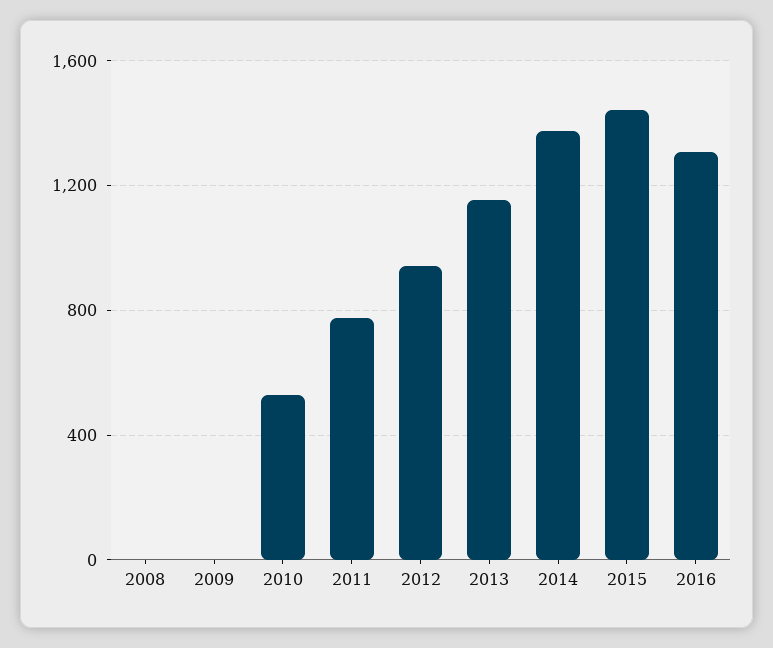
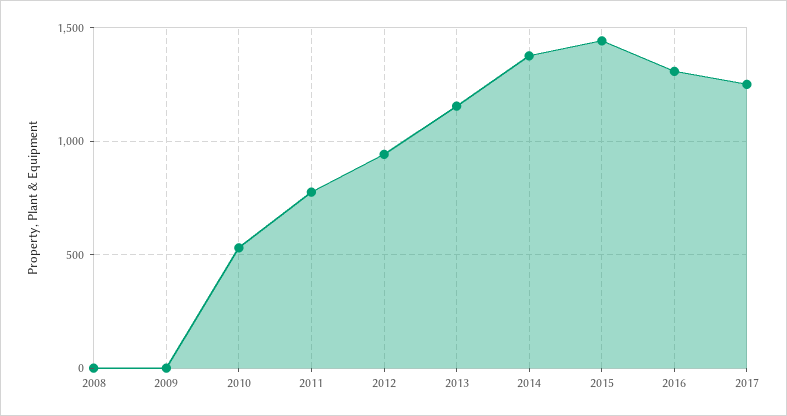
2017: none -> 1250

